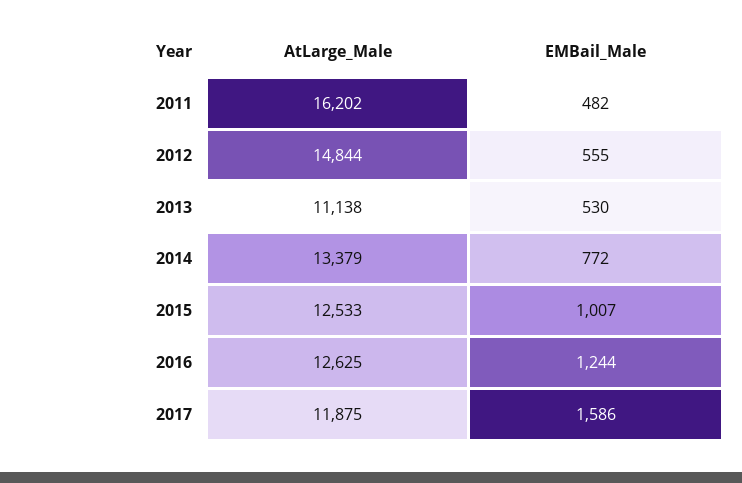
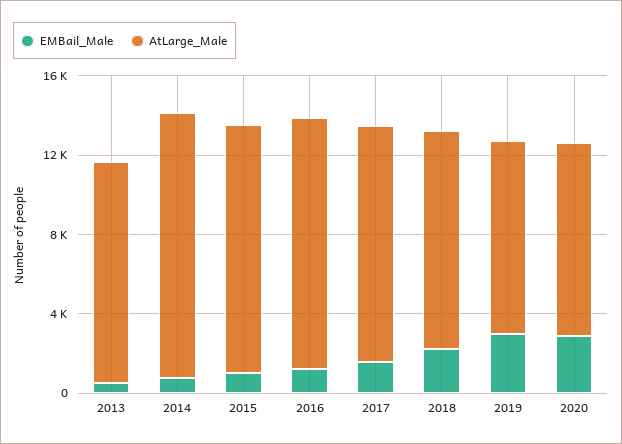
AtLarge_Male, 2011: 16202 -> none
EMBail_Male, 2011: 482 -> none
AtLarge_Male, 2012: 14844 -> none
EMBail_Male, 2012: 555 -> none
EMBail_Male, 2018: none -> 2000
AtLarge_Male, 2018: none -> 11000
EMBail_Male, 2019: none -> 3000
AtLarge_Male, 2019: none -> 10000
EMBail_Male, 2020: none -> 3000
AtLarge_Male, 2020: none -> 10000

